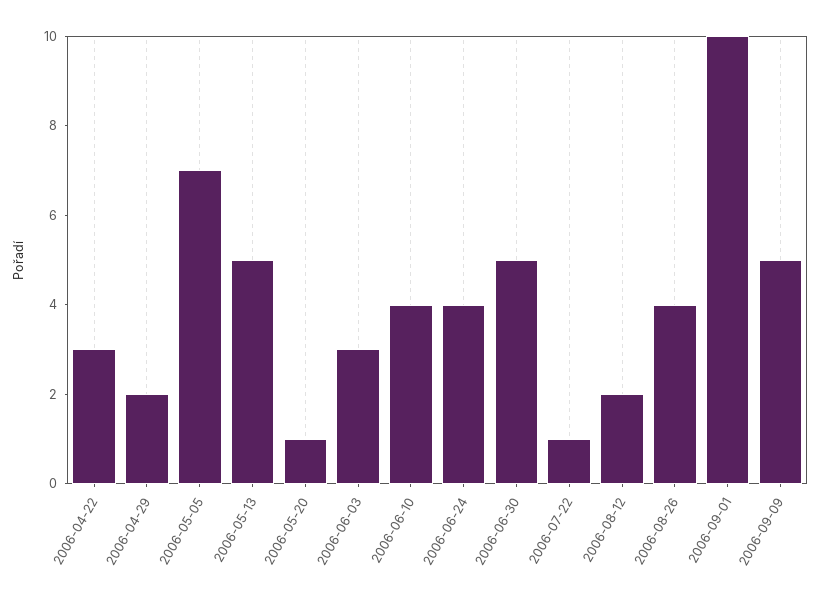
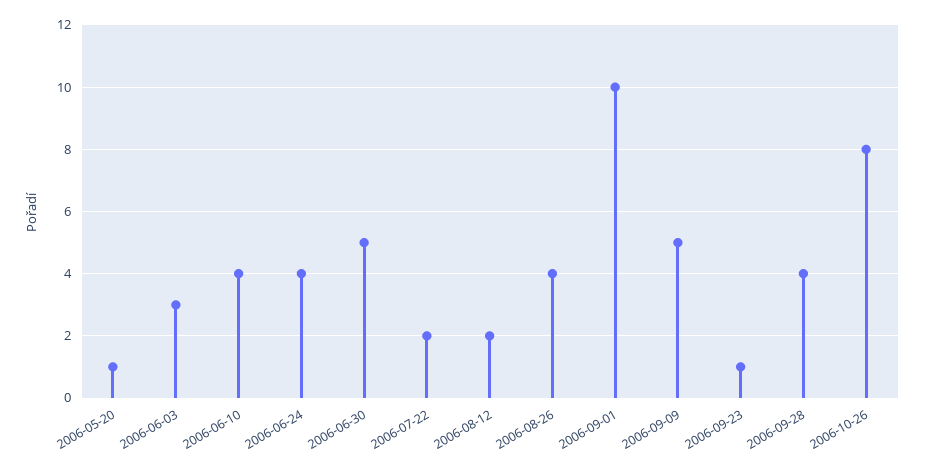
2006-04-22: 3 -> none
2006-04-29: 2 -> none
2006-05-05: 7 -> none
2006-05-13: 5 -> none
2006-07-22: 1 -> 2
2006-09-23: none -> 1
2006-09-28: none -> 4
2006-10-26: none -> 8

